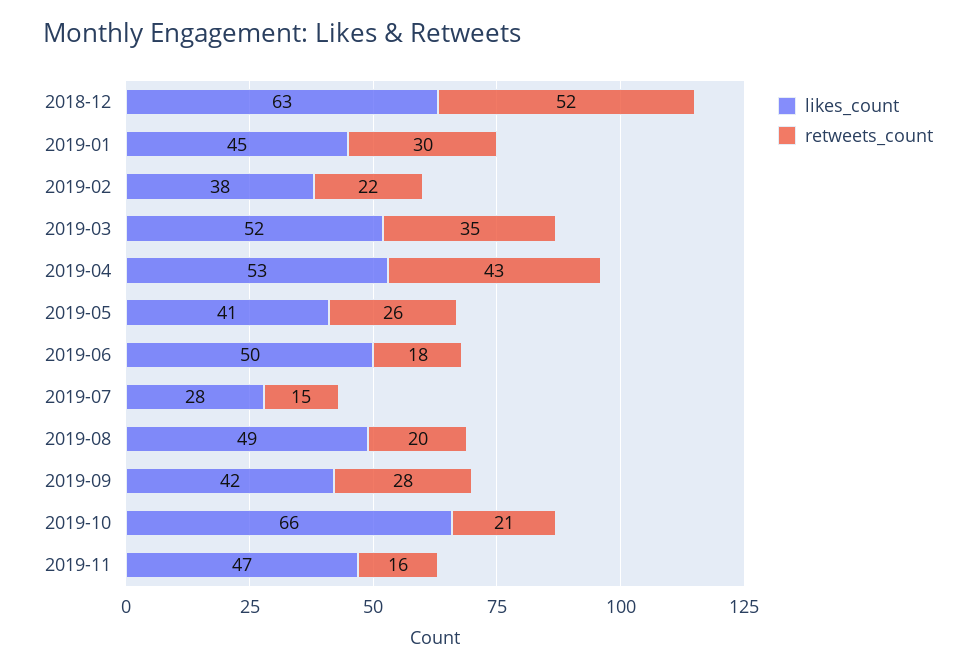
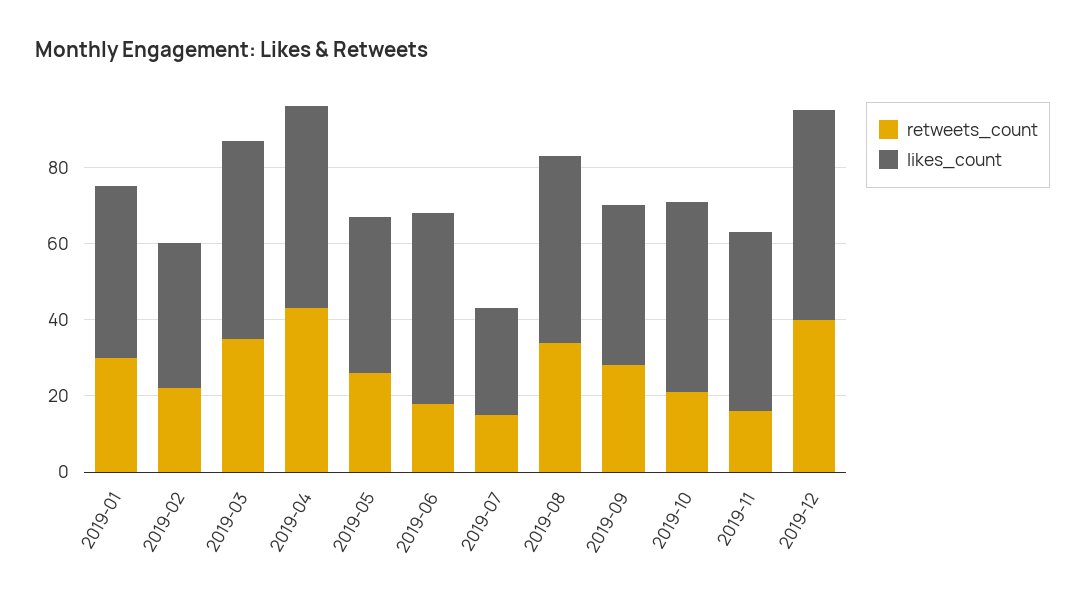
likes_count, 2018-12: 63 -> none
retweets_count, 2018-12: 52 -> none
retweets_count, 2019-08: 20 -> 35
likes_count, 2019-10: 66 -> 50
retweets_count, 2019-12: none -> 40
likes_count, 2019-12: none -> 55

